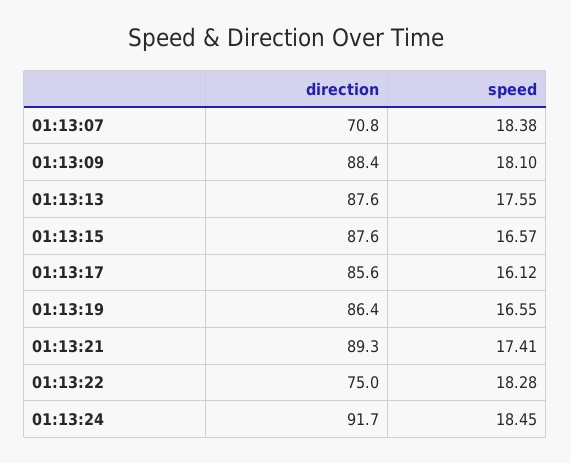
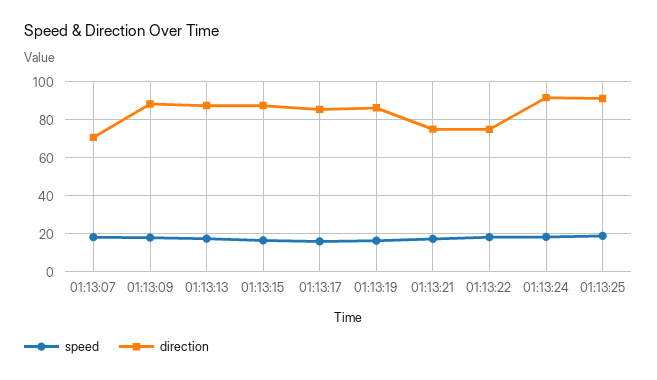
direction, 01:13:21: 89.3 -> 75
speed, 01:13:25: none -> 20
direction, 01:13:25: none -> 90

